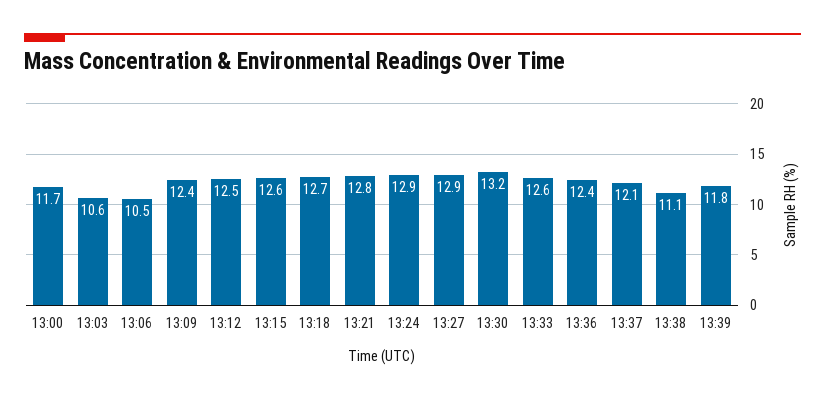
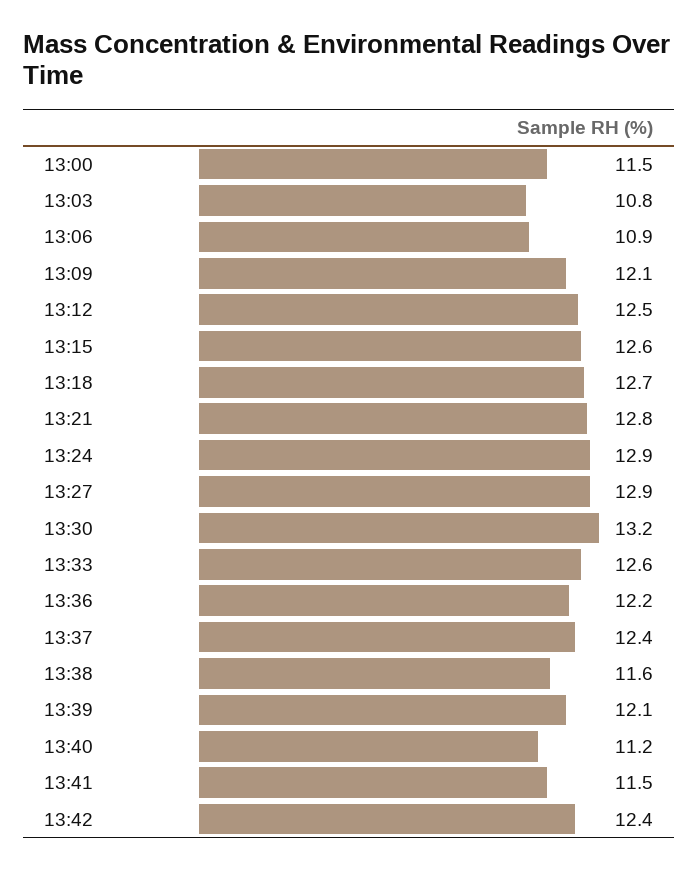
13:00: 11.7 -> 11.5
13:03: 10.6 -> 10.8
13:06: 10.5 -> 10.9
13:09: 12.4 -> 12.1
13:36: 12.4 -> 12.2
13:37: 12.1 -> 12.4
13:38: 11.1 -> 11.6
13:39: 11.8 -> 12.1
13:40: none -> 11.2
13:41: none -> 11.5
13:42: none -> 12.4

